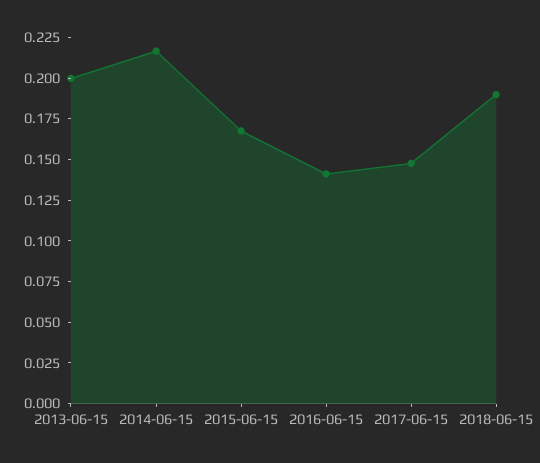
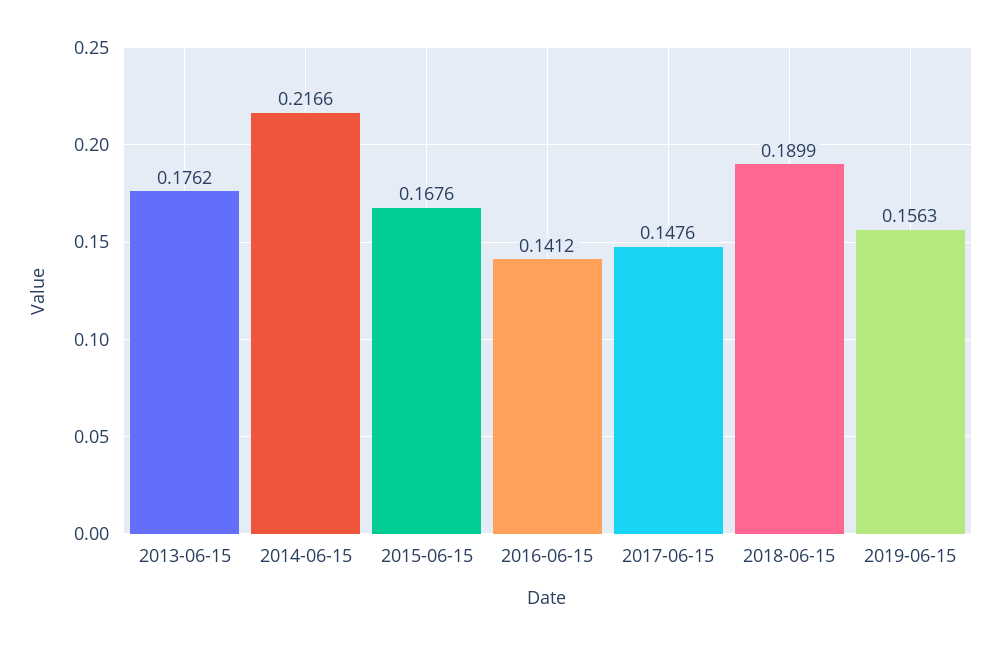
2013-06-15: 0.2 -> 0.1762
2019-06-15: none -> 0.1563

